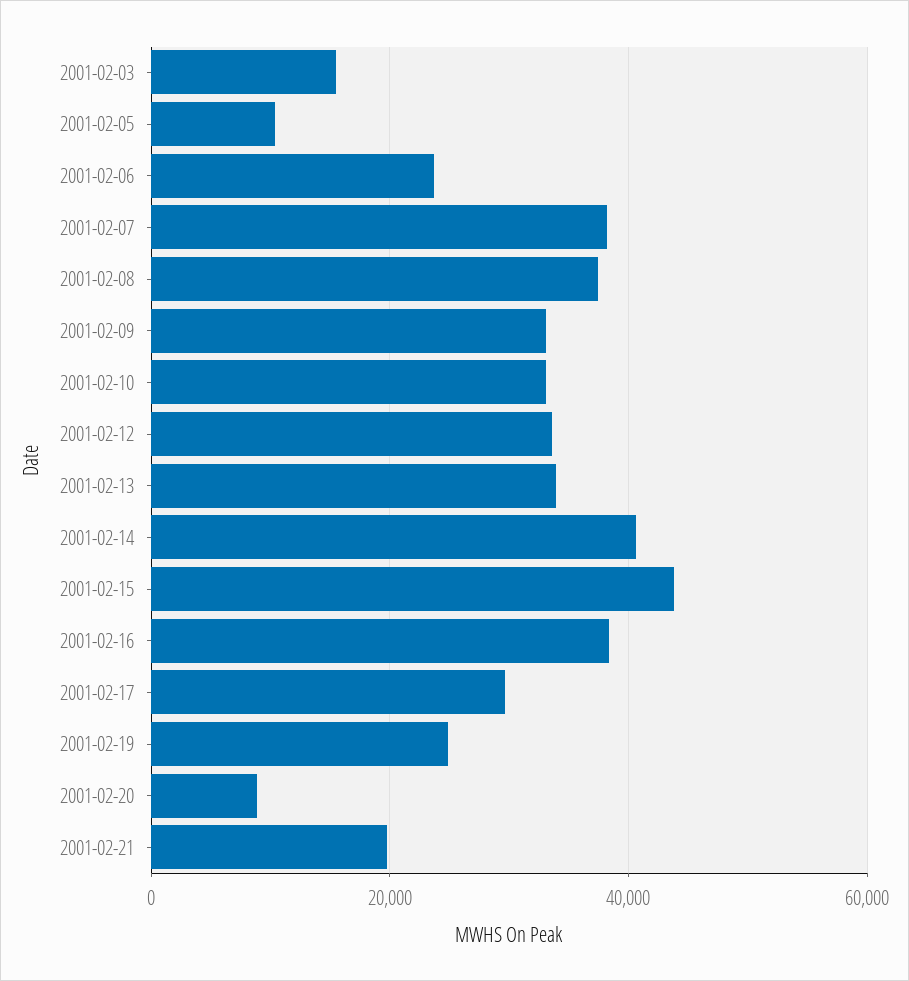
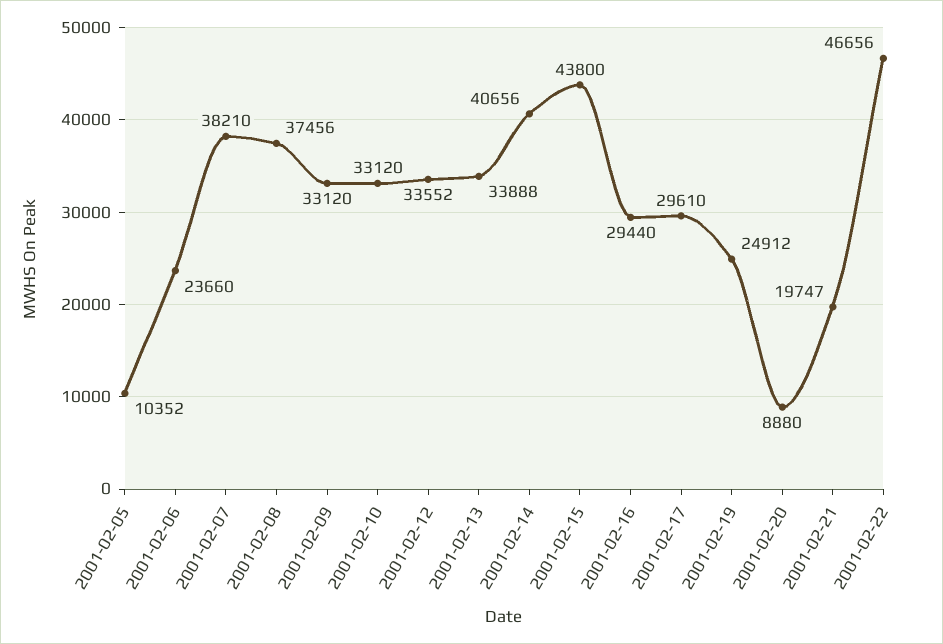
2001-02-03: 16000 -> none
2001-02-16: 38000 -> 29440
2001-02-22: none -> 46656

